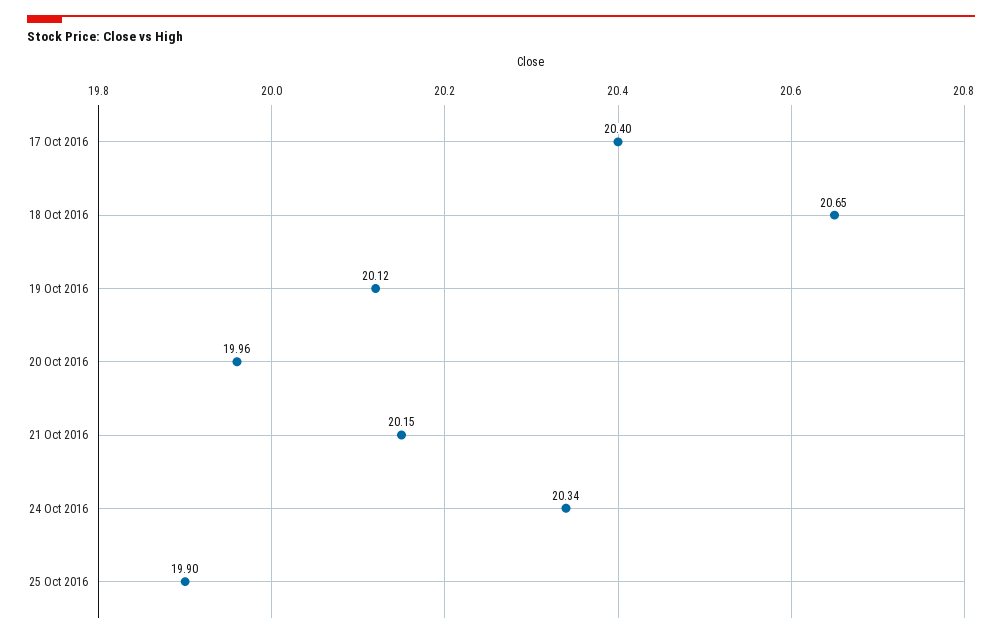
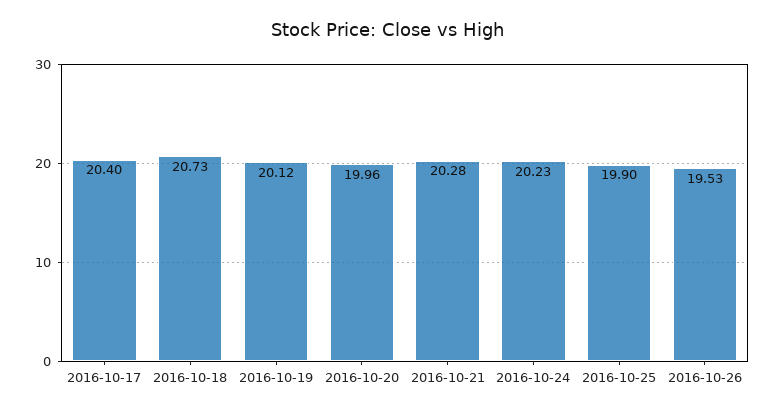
18 Oct 2016: 20.65 -> 20.73
21 Oct 2016: 20.15 -> 20.28
24 Oct 2016: 20.34 -> 20.23
2016-10-26: none -> 19.53

